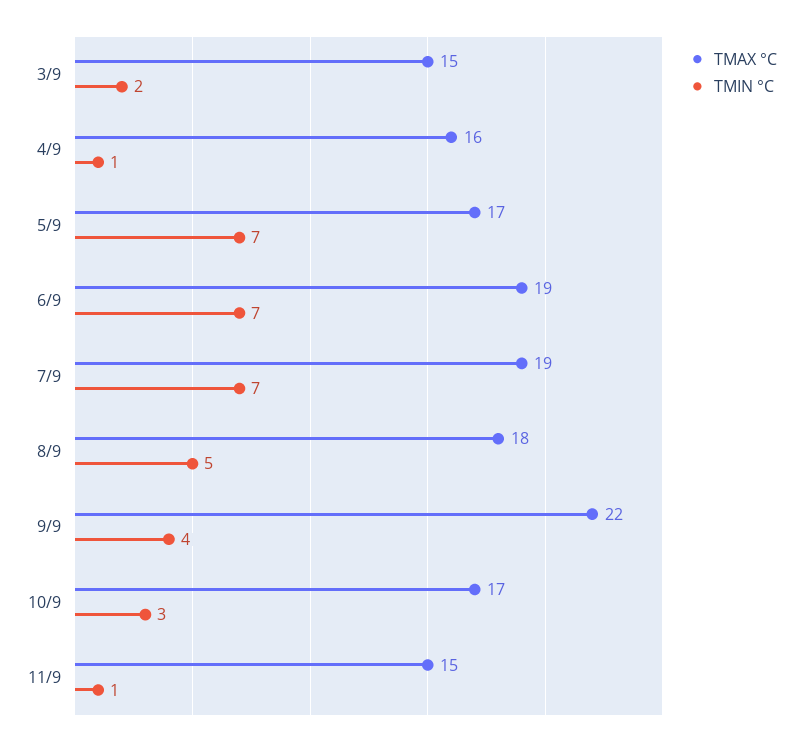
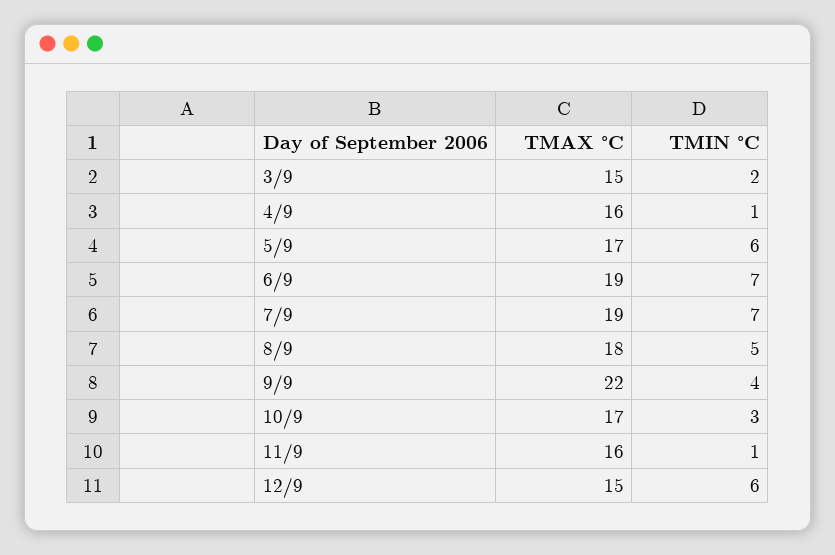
TMIN °C, 5/9: 7 -> 6
TMAX °C, 11/9: 15 -> 16
TMAX °C, 12/9: none -> 15
TMIN °C, 12/9: none -> 6

